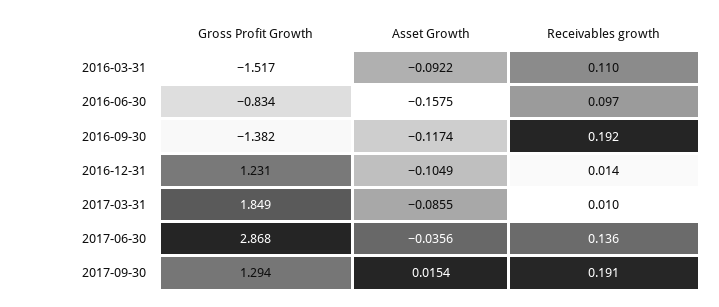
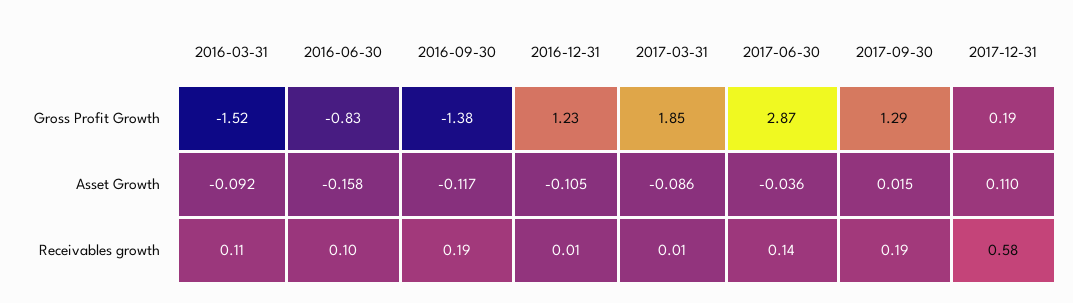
Gross Profit Growth, 2017-12-31: none -> 0.19
Asset Growth, 2017-12-31: none -> 0.11
Receivables growth, 2017-12-31: none -> 0.58

